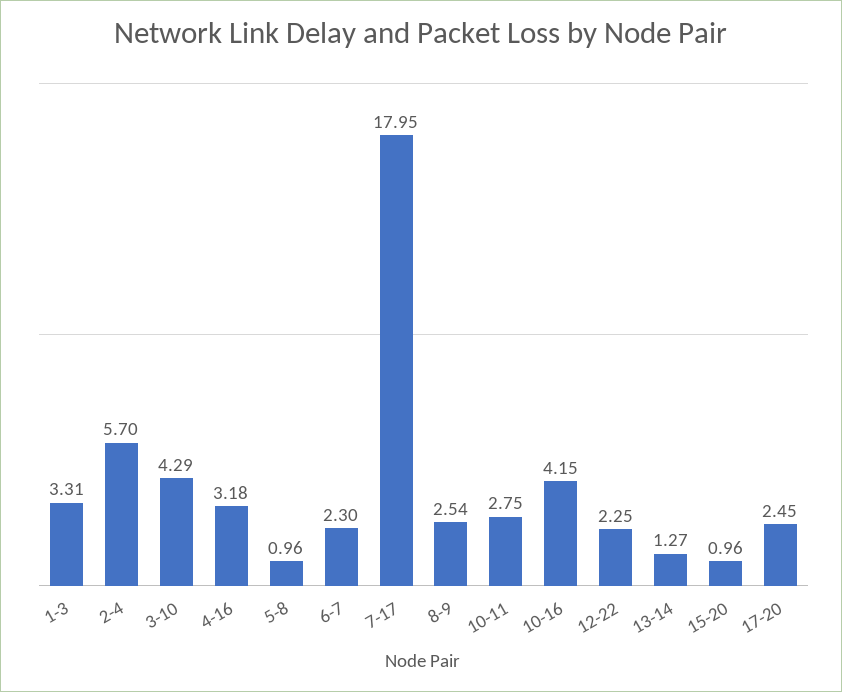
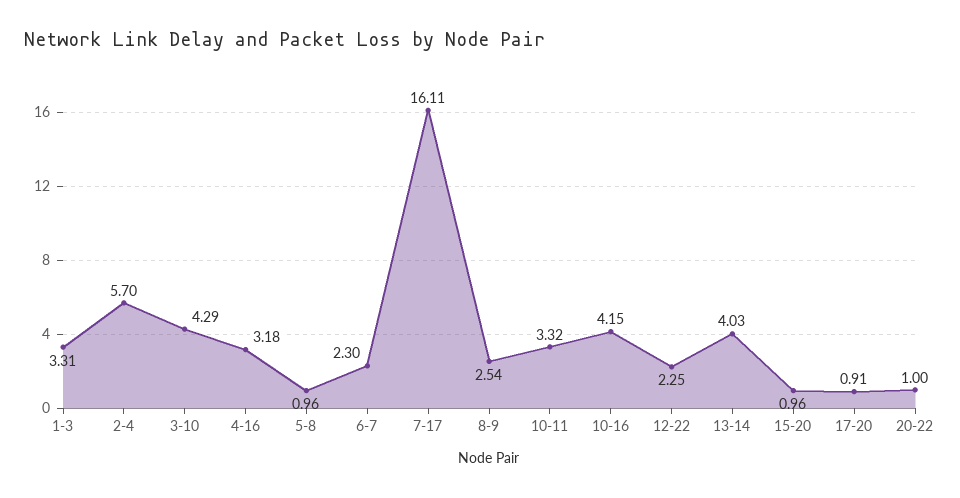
7-17: 17.95 -> 16.11
10-11: 2.75 -> 3.32
13-14: 1.27 -> 4.03
17-20: 2.45 -> 0.91
20-22: none -> 1

